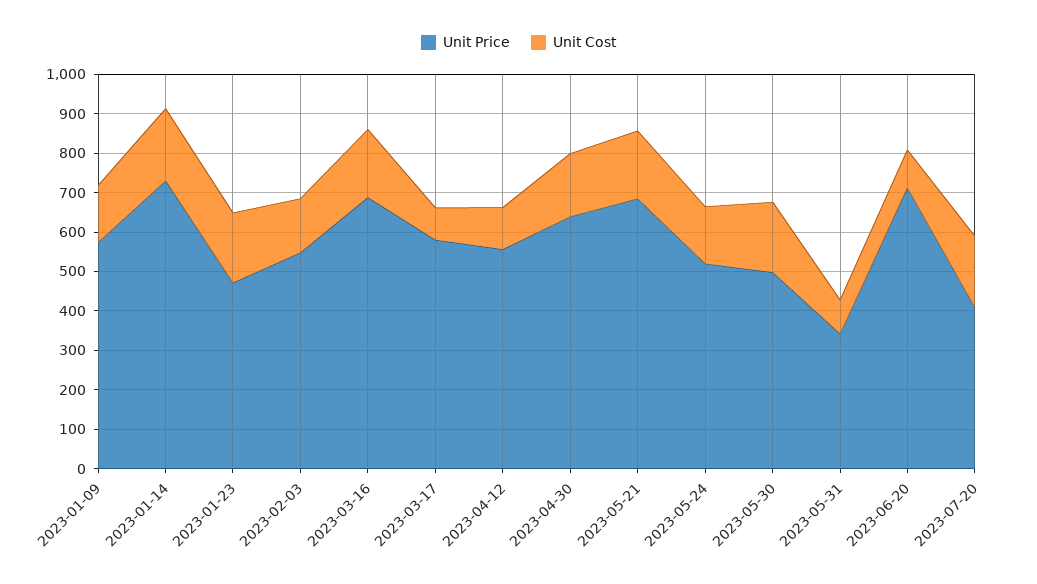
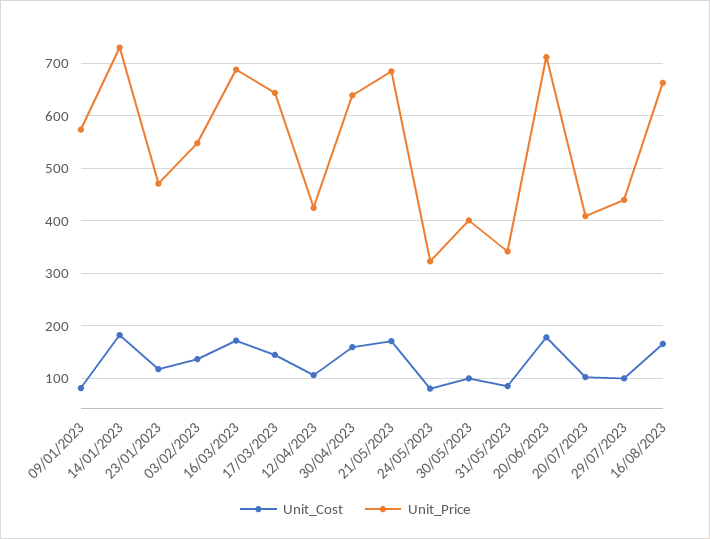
Unit Cost, 2023-01-09: 150 -> 80
Unit Cost, 2023-01-23: 175 -> 120
Unit Price, 2023-03-17: 575 -> 640
Unit Cost, 2023-03-17: 75 -> 140
Unit Price, 2023-04-12: 550 -> 420
Unit Price, 2023-05-24: 525 -> 320
Unit Cost, 2023-05-24: 150 -> 80
Unit Price, 2023-05-30: 500 -> 400
Unit Cost, 2023-05-30: 175 -> 100
Unit Cost, 2023-06-20: 100 -> 180
Unit Cost, 2023-07-20: 175 -> 100
Unit Cost, 29/07/2023: none -> 100
Unit Price, 29/07/2023: none -> 440
Unit Cost, 16/08/2023: none -> 160
Unit Price, 16/08/2023: none -> 660

